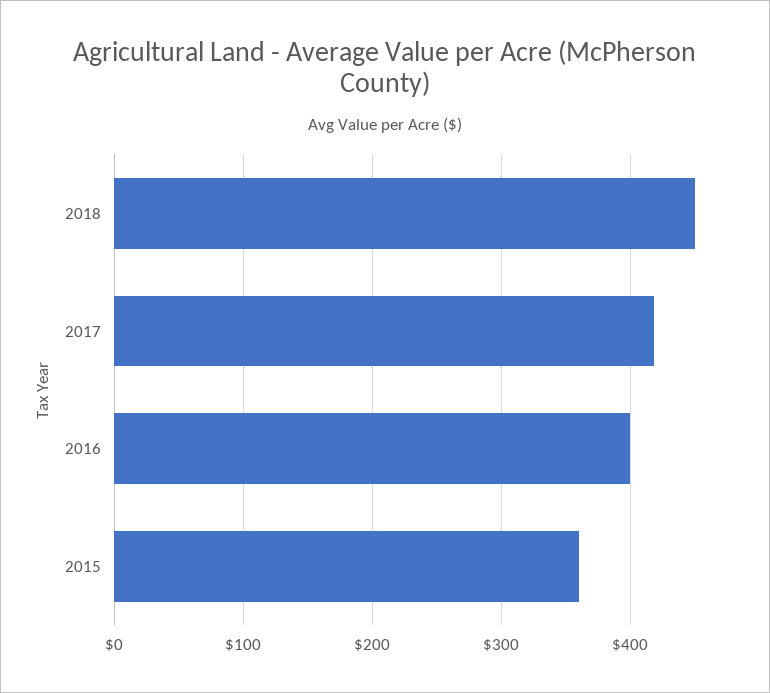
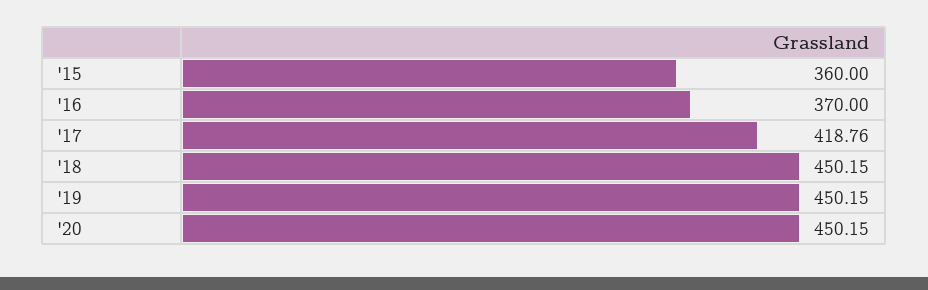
2016: 400 -> 370
'19: none -> 450.15
'20: none -> 450.15

